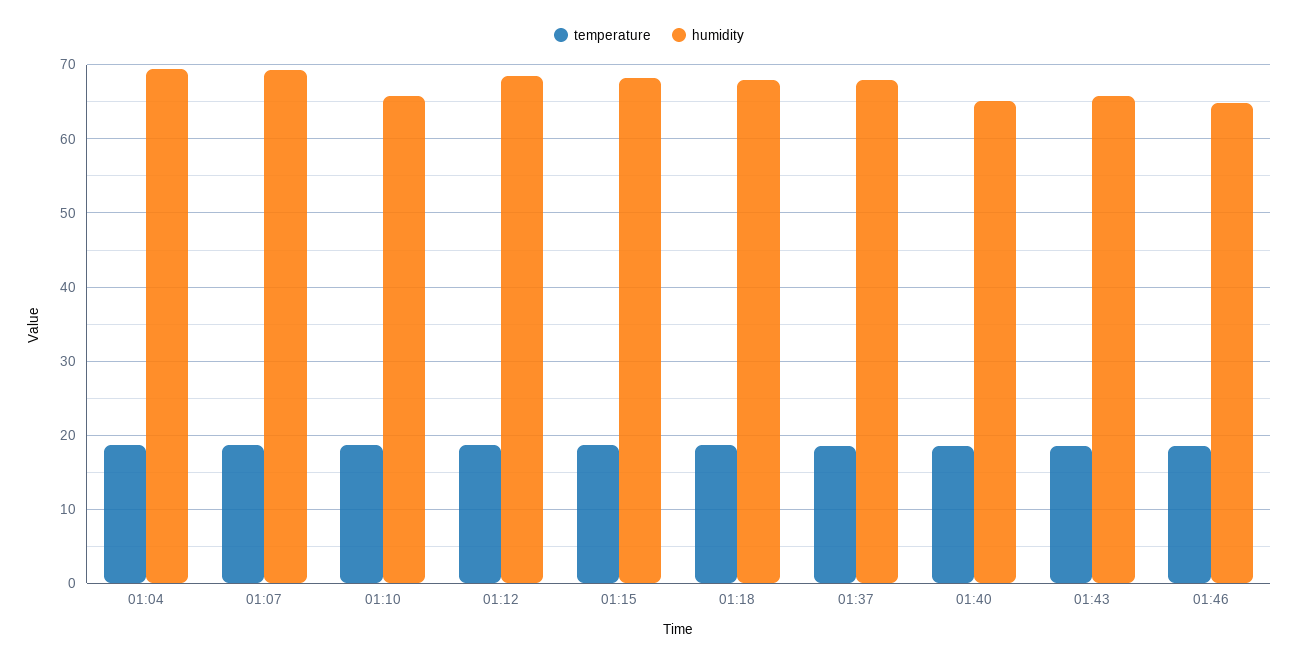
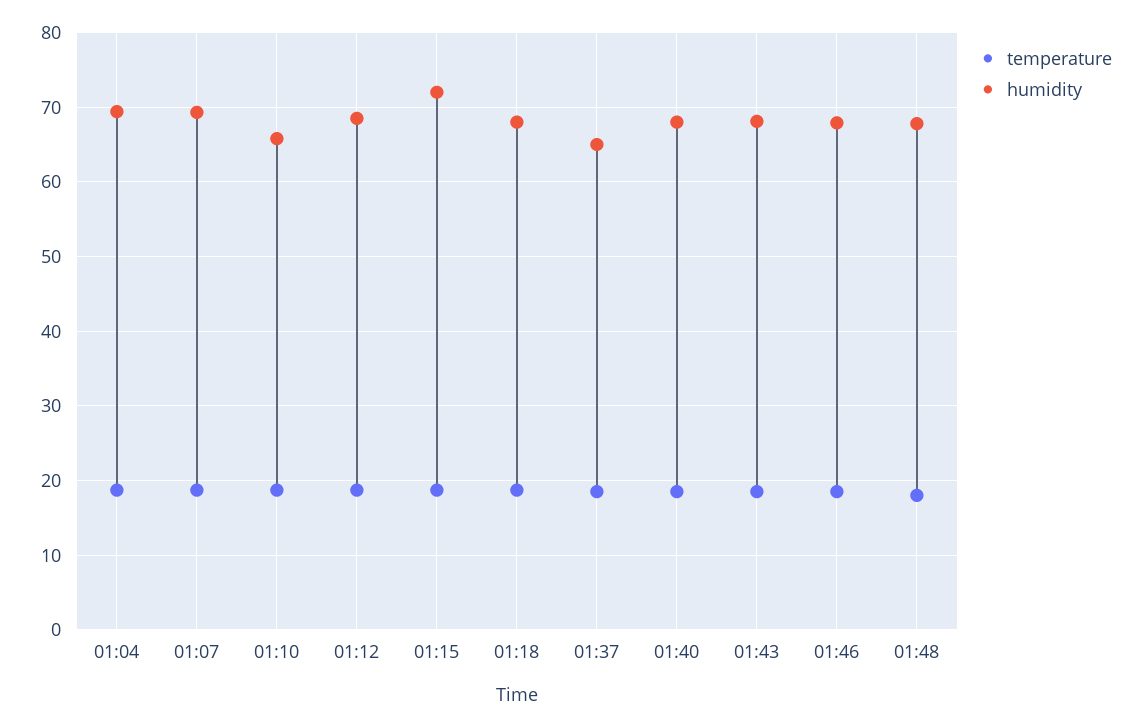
humidity, 01:15: 68 -> 72
humidity, 01:37: 68 -> 65
humidity, 01:40: 65 -> 68
humidity, 01:43: 66 -> 68
humidity, 01:46: 65 -> 68
temperature, 01:48: none -> 18
humidity, 01:48: none -> 68

